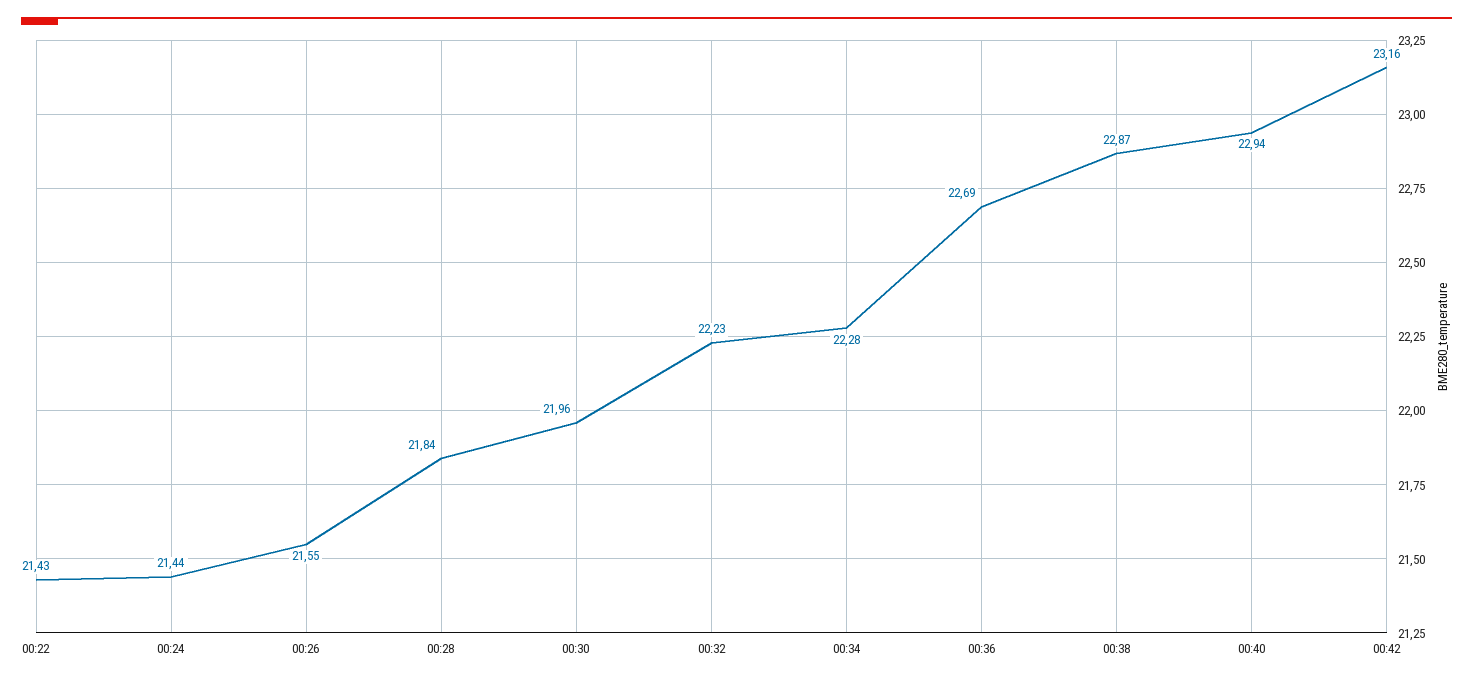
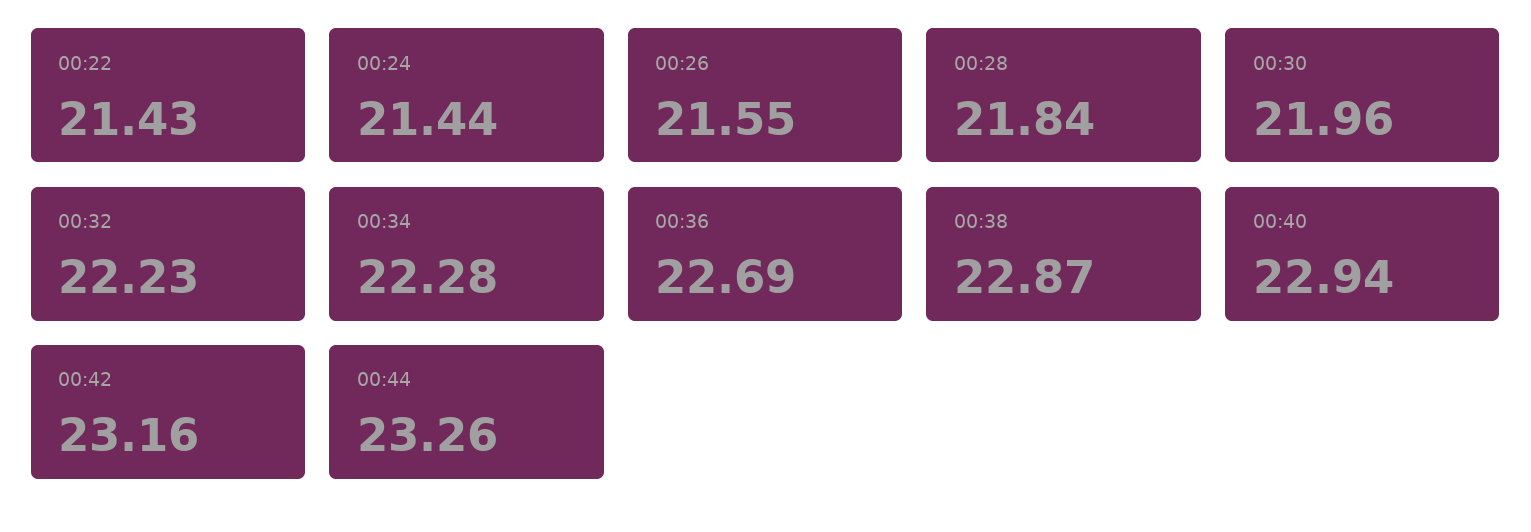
00:44: none -> 23.26

